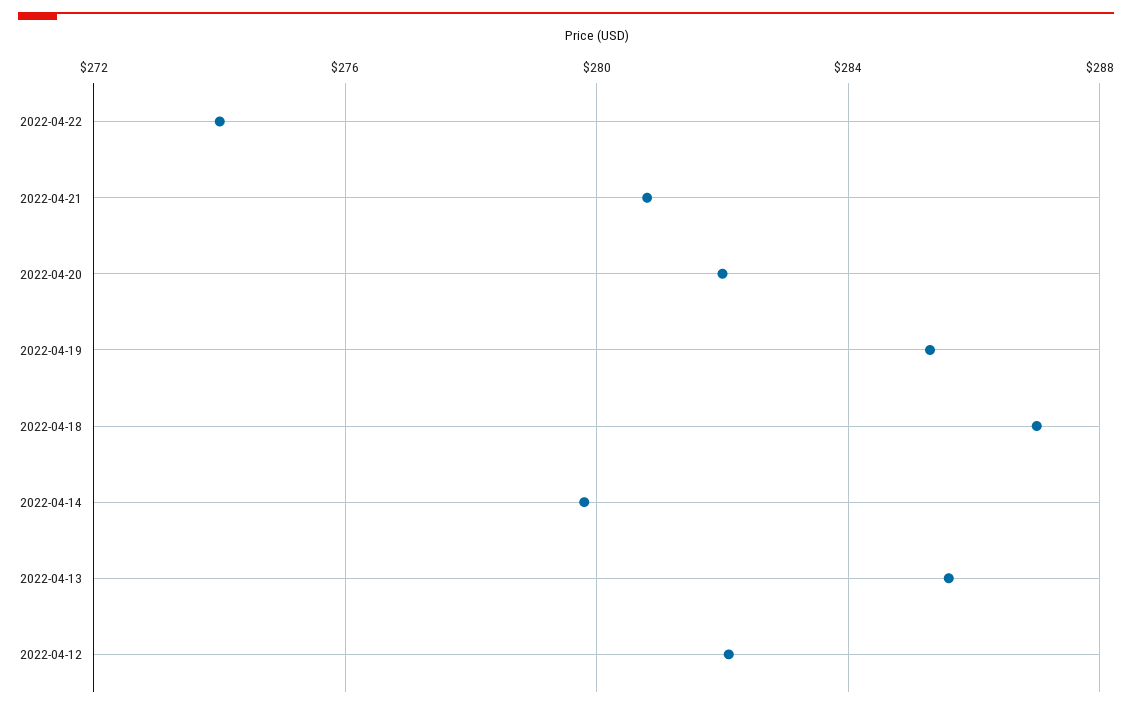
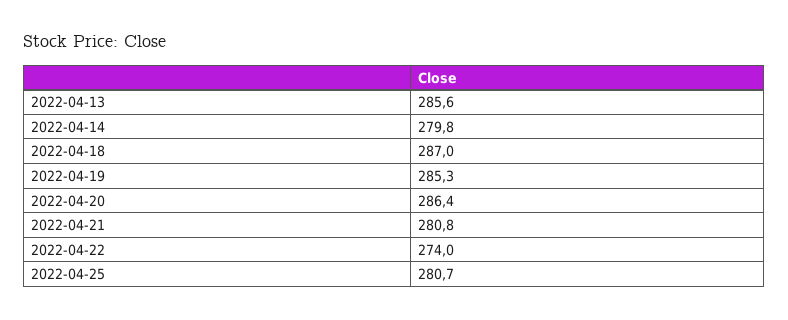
2022-04-20: 282 -> 286.4
2022-04-12: 282 -> none
2022-04-25: none -> 280.7

